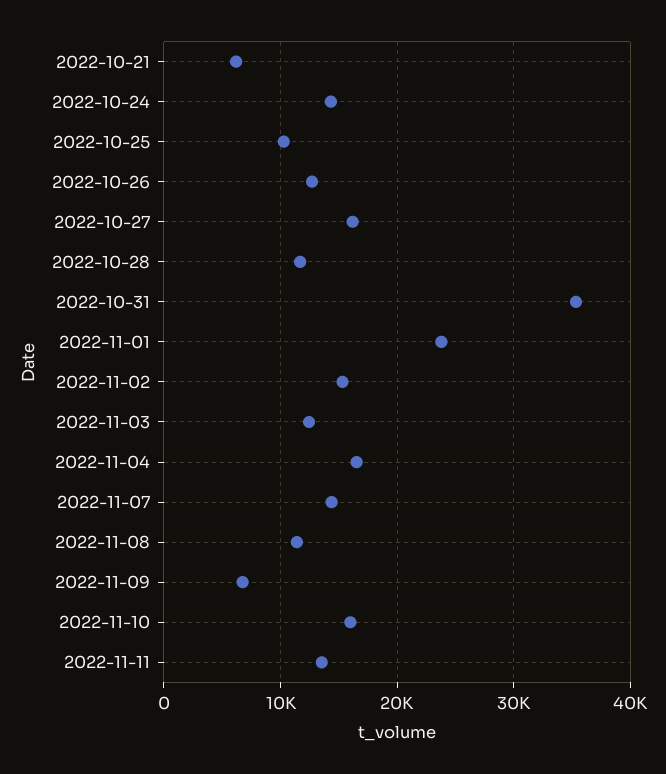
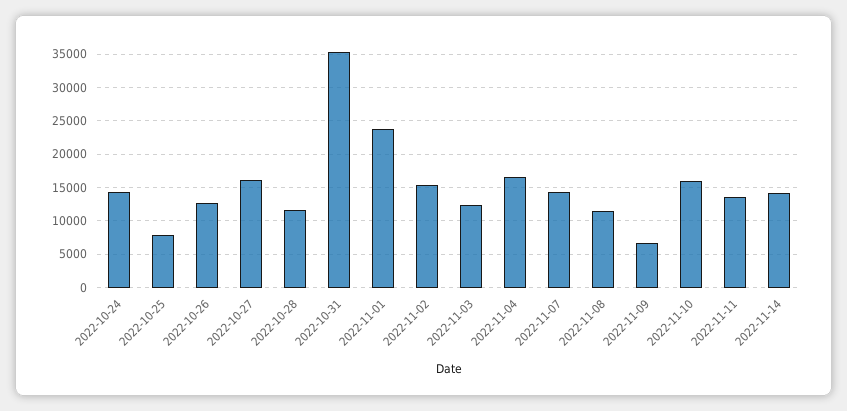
2022-10-21: 6000 -> none
2022-10-25: 10000 -> 8000
2022-11-14: none -> 14000

